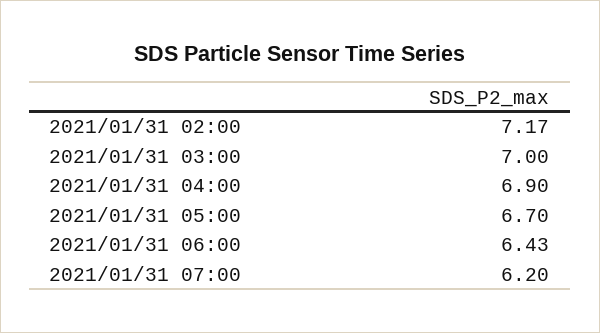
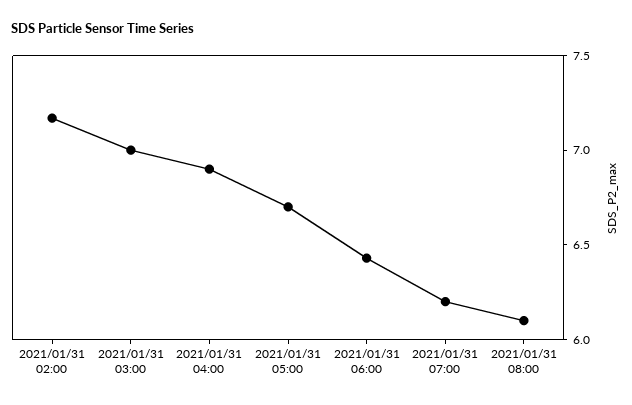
2021/01/31 08:00: none -> 6.1

